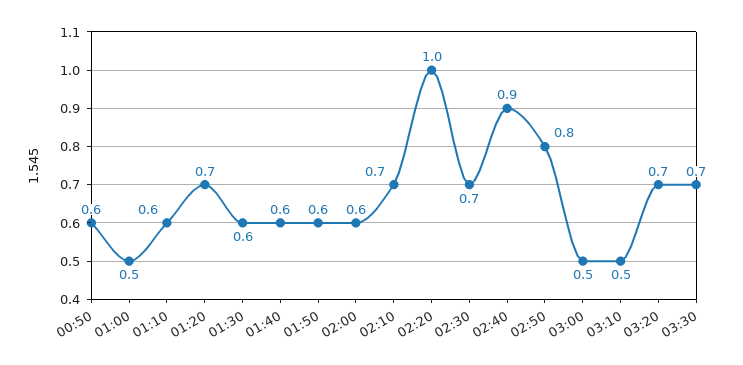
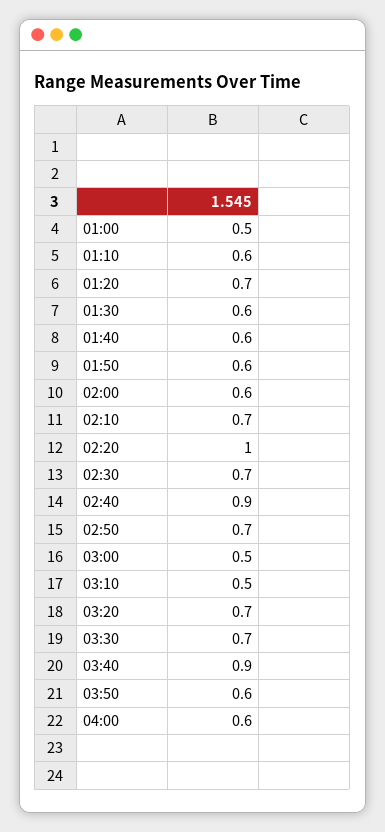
00:50: 0.6 -> none
02:50: 0.8 -> 0.7
03:40: none -> 0.9
03:50: none -> 0.6
04:00: none -> 0.6

